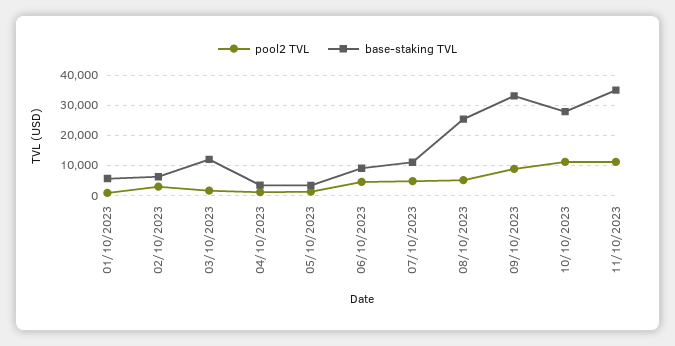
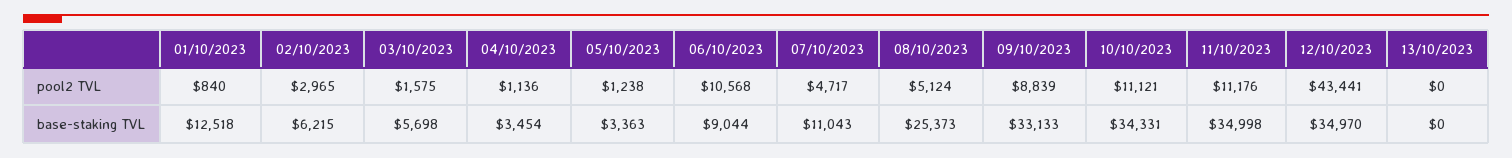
base-staking TVL, 01/10/2023: 6000 -> 12518
base-staking TVL, 03/10/2023: 12000 -> 5698
pool2 TVL, 06/10/2023: 4000 -> 10568
base-staking TVL, 10/10/2023: 28000 -> 34331
pool2 TVL, 12/10/2023: none -> 43441
pool2 TVL, 13/10/2023: none -> 0
base-staking TVL, 12/10/2023: none -> 34970
base-staking TVL, 13/10/2023: none -> 0

